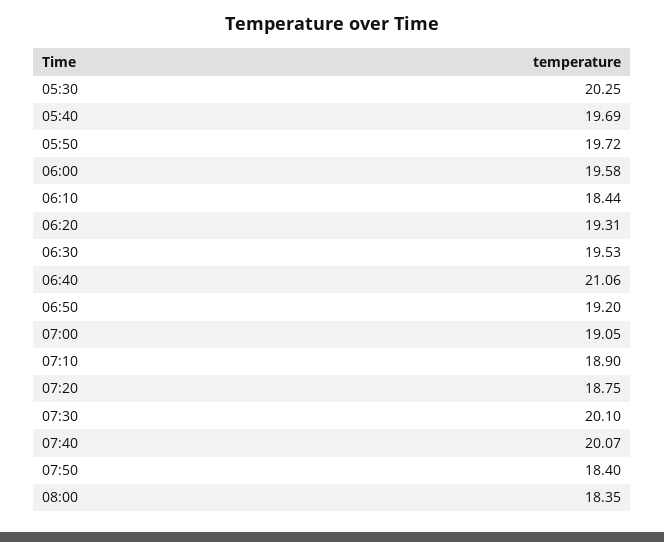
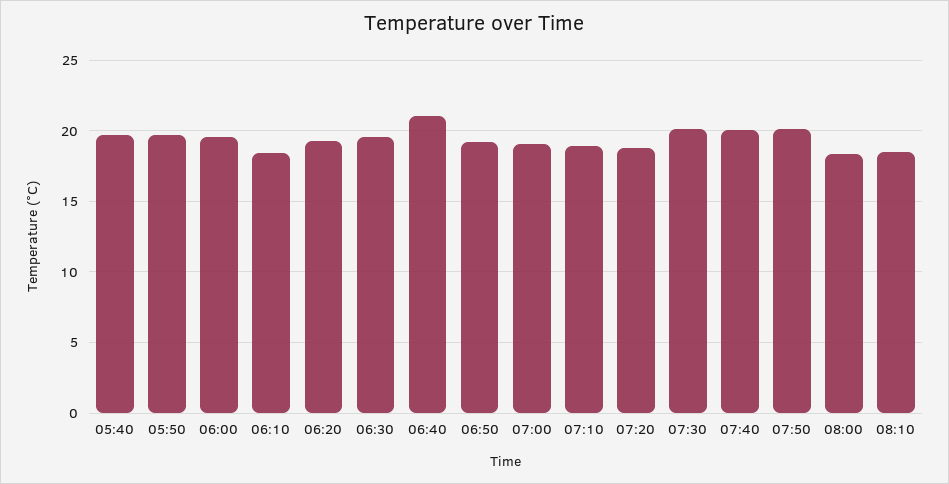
05:30: 20.25 -> none
07:50: 18.4 -> 20
08:10: none -> 18.5

